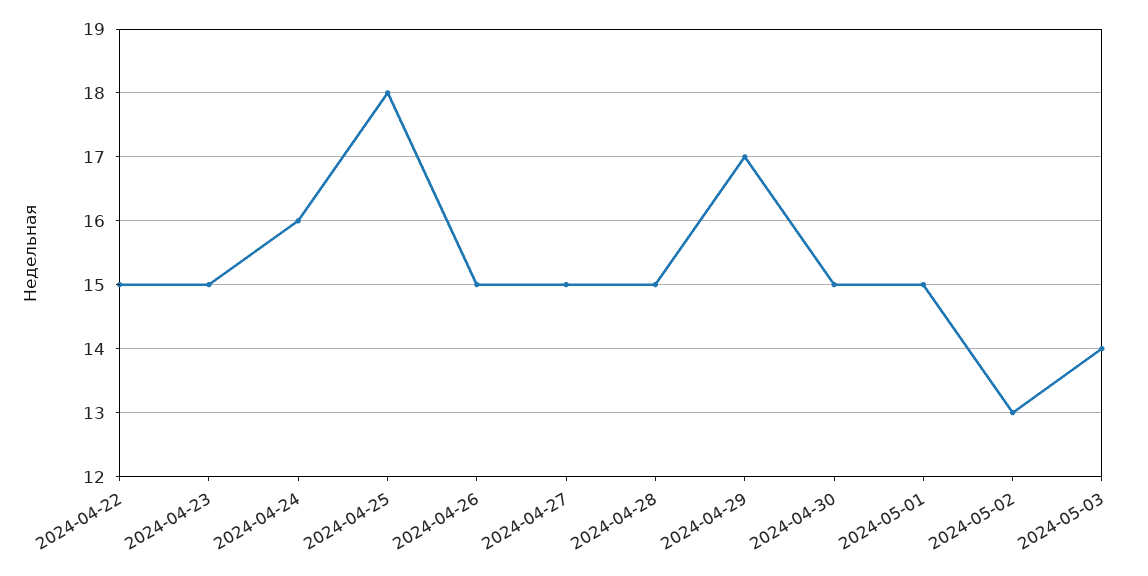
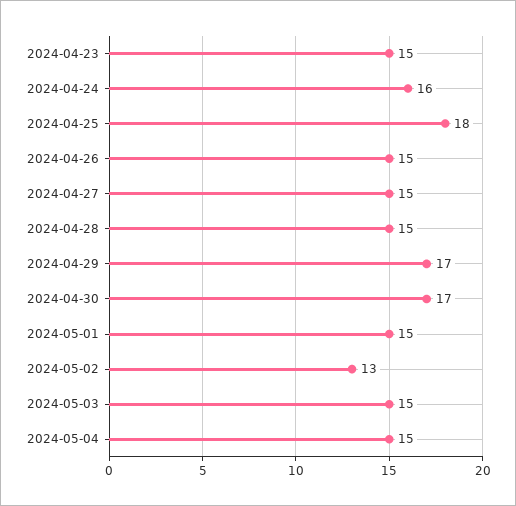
2024-04-22: 15 -> none
2024-04-30: 15 -> 17
2024-05-03: 14 -> 15
2024-05-04: none -> 15

